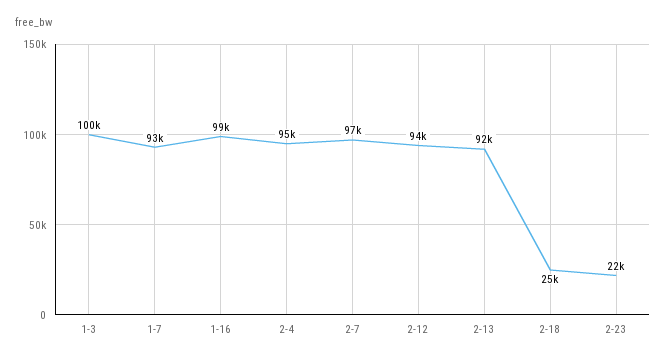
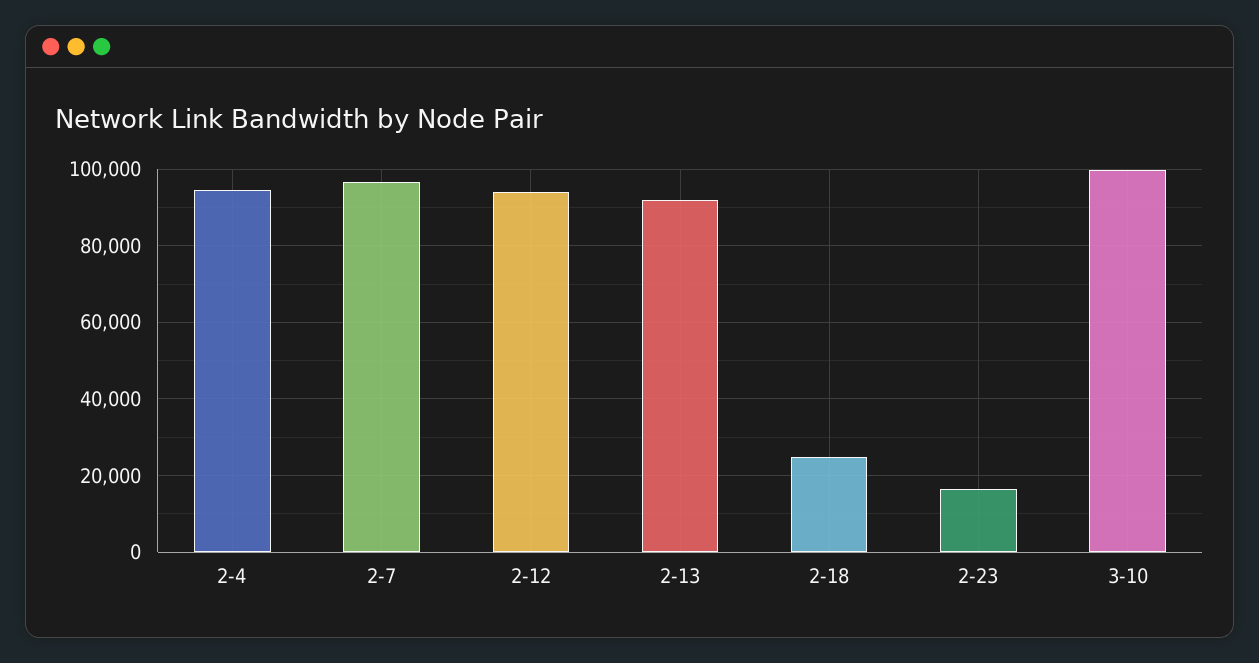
1-3: 100000 -> none
1-7: 93000 -> none
1-16: 99000 -> none
2-23: 22000 -> 16000
3-10: none -> 100000

